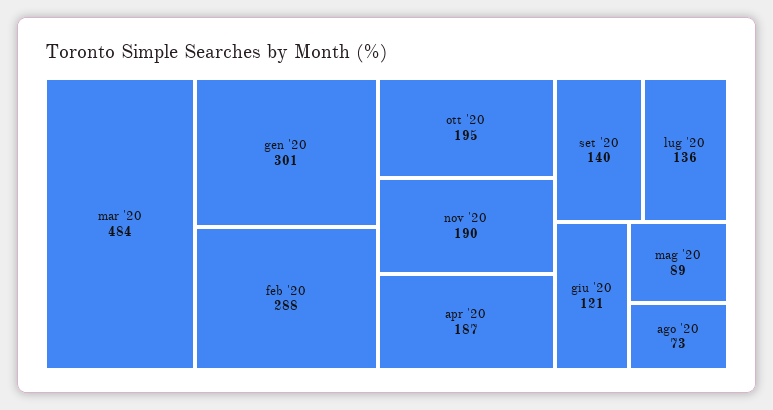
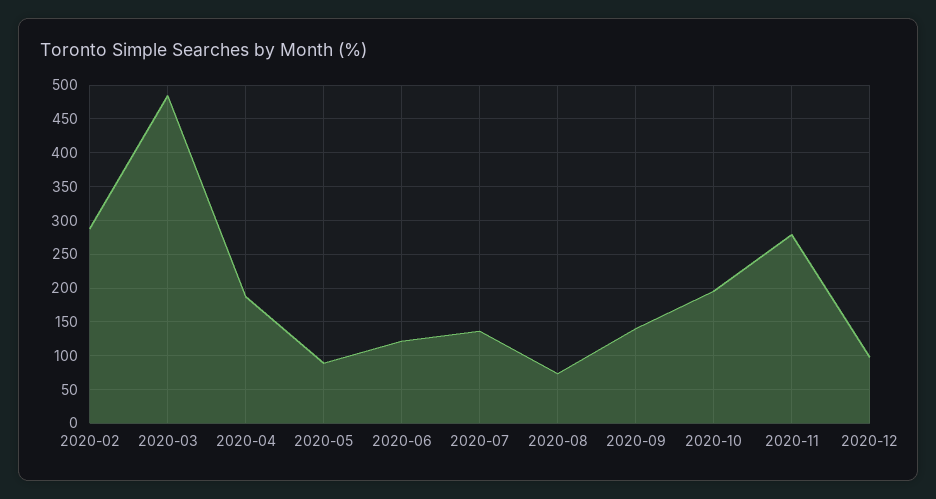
gen '20: 301 -> none
nov '20: 190 -> 280
2020-12: none -> 100

